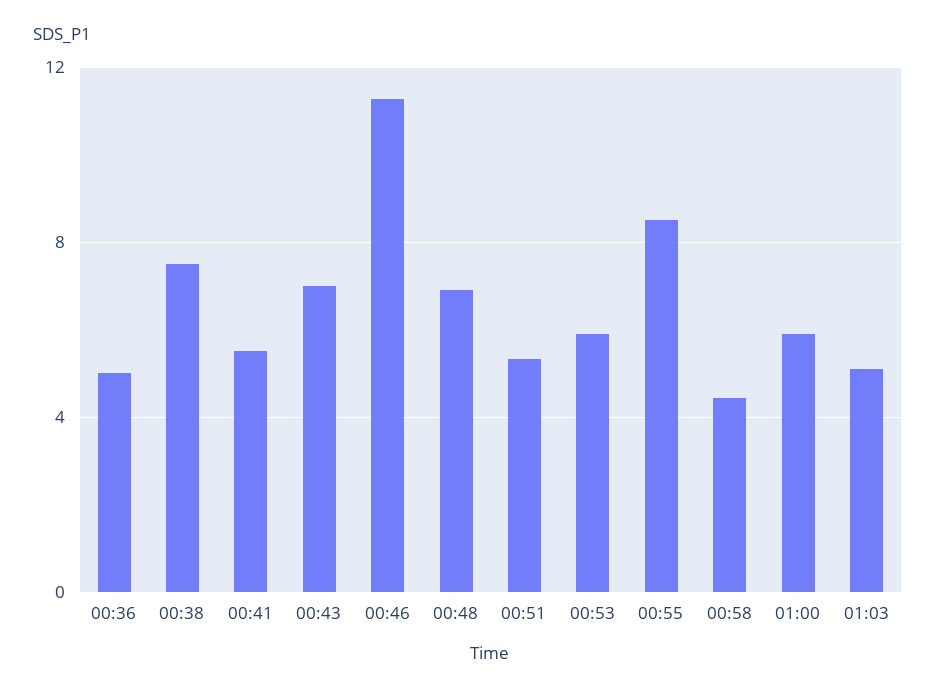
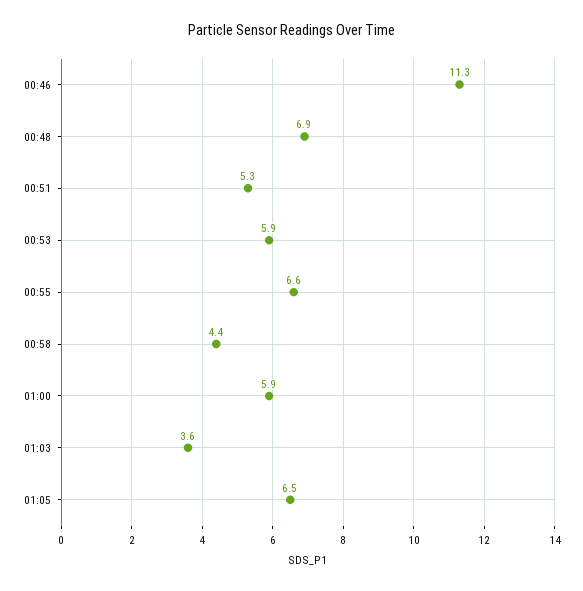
00:36: 5 -> none
00:38: 7.5 -> none
00:41: 5.5 -> none
00:43: 7 -> none
00:55: 8.5 -> 6.6
01:03: 5 -> 3.6
01:05: none -> 6.5

